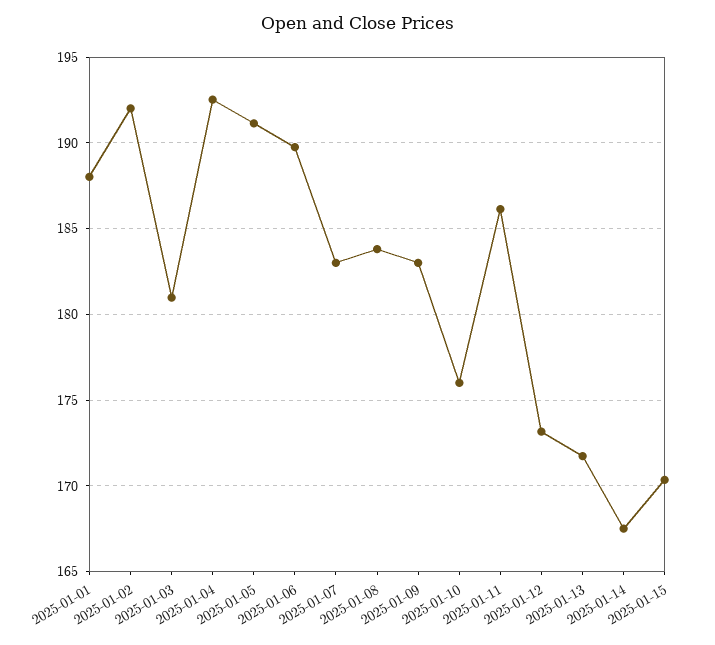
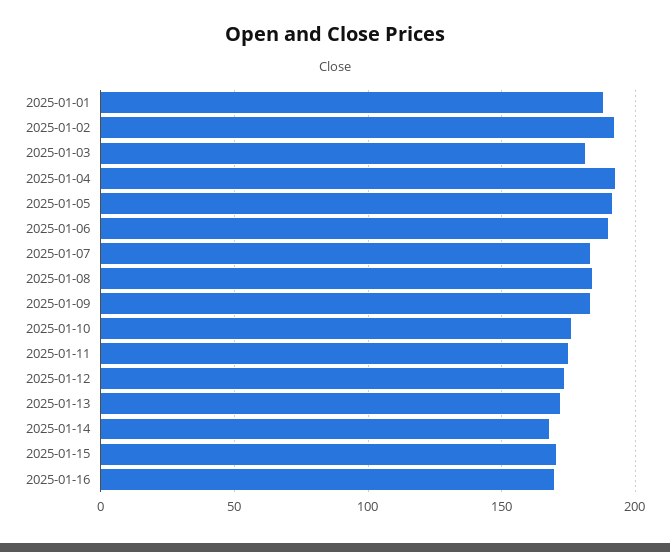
2025-01-11: 186 -> 175
2025-01-16: none -> 170

